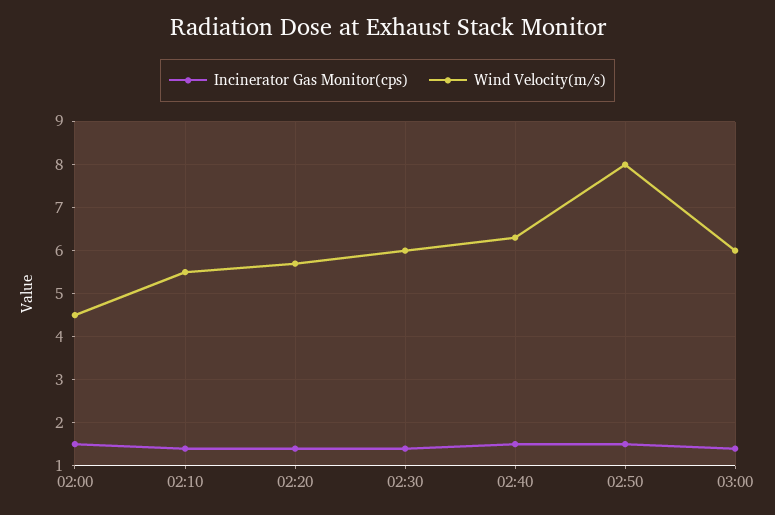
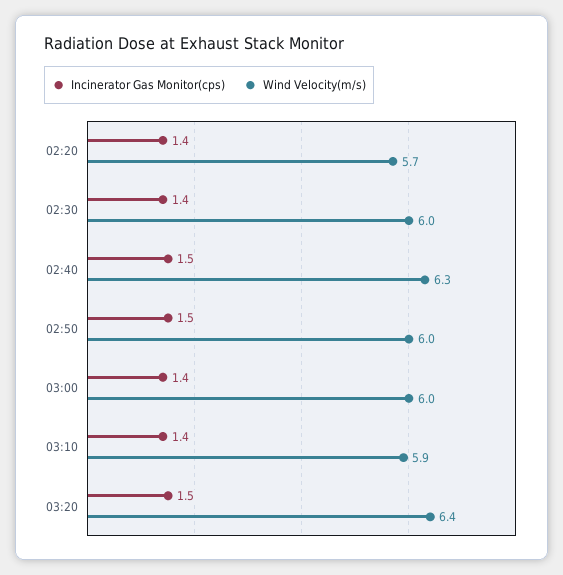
Incinerator Gas Monitor(cps), 02:00: 1.5 -> none
Wind Velocity(m/s), 02:00: 4.5 -> none
Incinerator Gas Monitor(cps), 02:10: 1.5 -> none
Wind Velocity(m/s), 02:10: 5.5 -> none
Wind Velocity(m/s), 02:50: 8 -> 6
Incinerator Gas Monitor(cps), 03:10: none -> 1.4
Wind Velocity(m/s), 03:10: none -> 5.9
Incinerator Gas Monitor(cps), 03:20: none -> 1.5
Wind Velocity(m/s), 03:20: none -> 6.4

